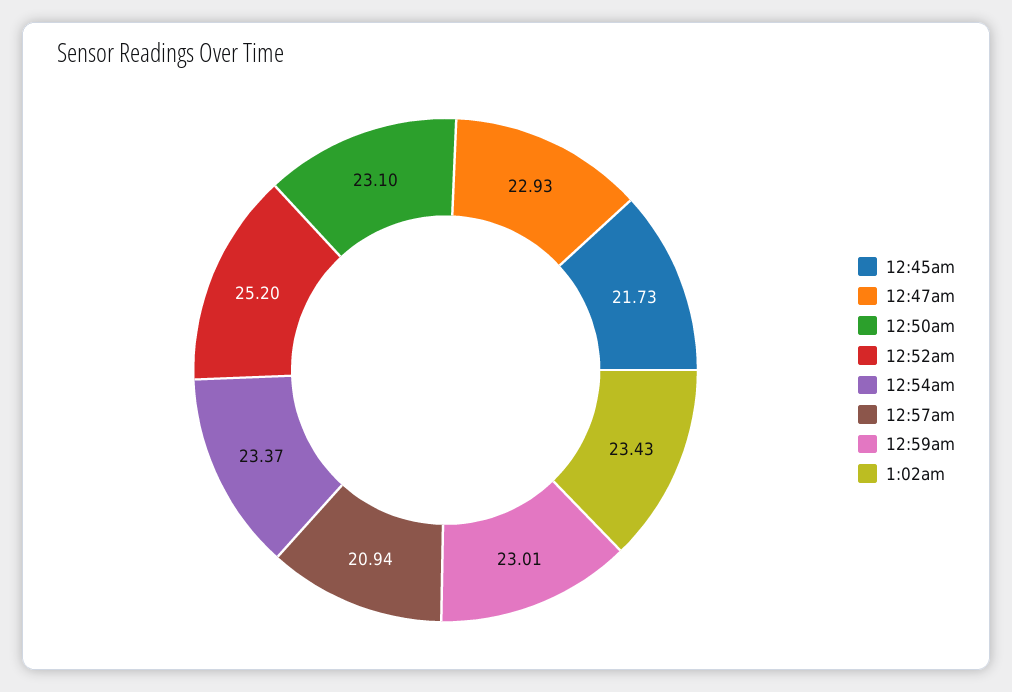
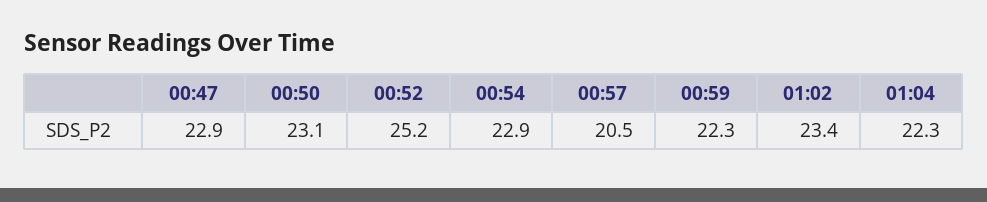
12:45am: 21.73 -> none
12:54am: 23.37 -> 22.9
12:57am: 20.94 -> 20.5
12:59am: 23.01 -> 22.3
01:04: none -> 22.3

